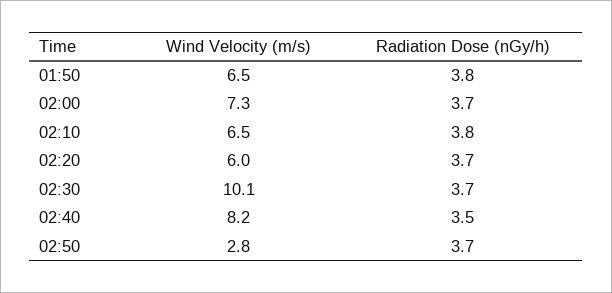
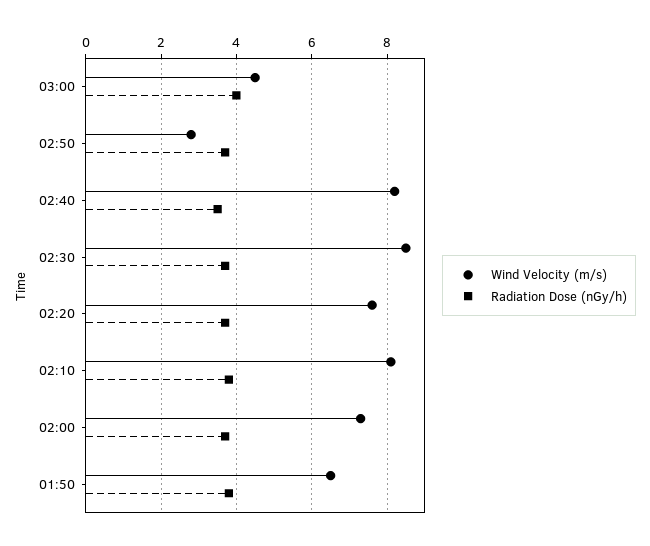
Wind Velocity (m/s), 02:10: 6.5 -> 8
Wind Velocity (m/s), 02:20: 6 -> 7.5
Wind Velocity (m/s), 02:30: 10.1 -> 8.5
Wind Velocity (m/s), 03:00: none -> 4.5
Radiation Dose (nGy/h), 03:00: none -> 4

